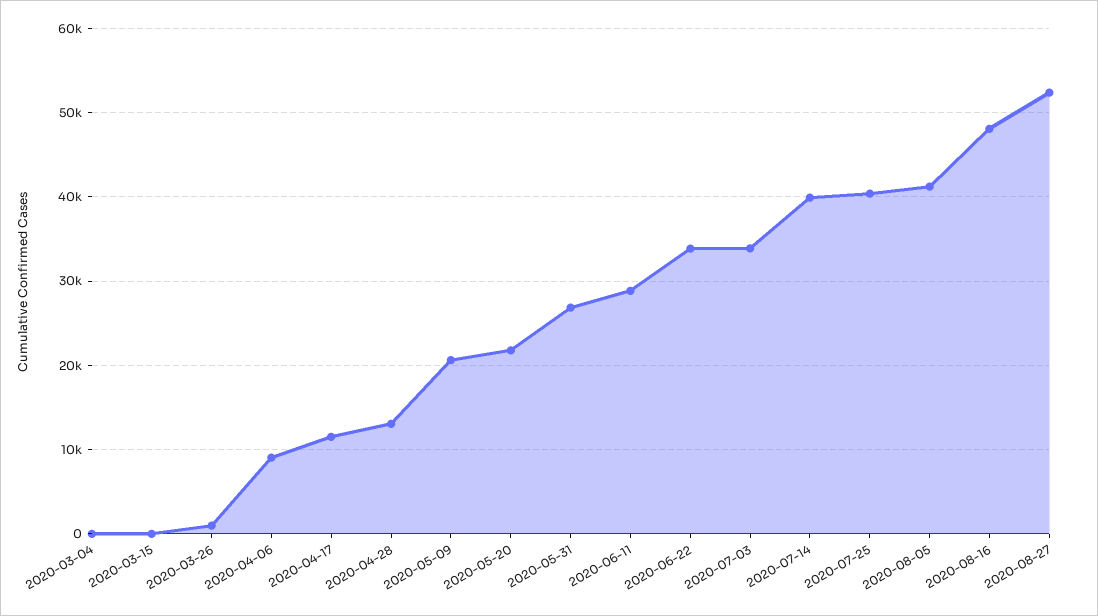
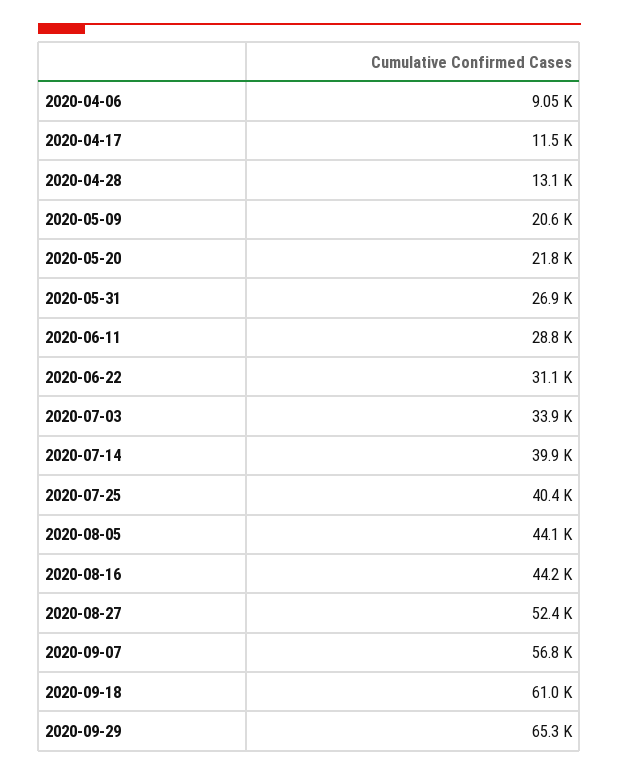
2020-03-04: 0 -> none
2020-03-15: 0 -> none
2020-03-26: 1000 -> none
2020-06-22: 34000 -> 31100
2020-08-05: 41000 -> 44100
2020-08-16: 48000 -> 44200
2020-09-07: none -> 56800
2020-09-18: none -> 61000
2020-09-29: none -> 65300

